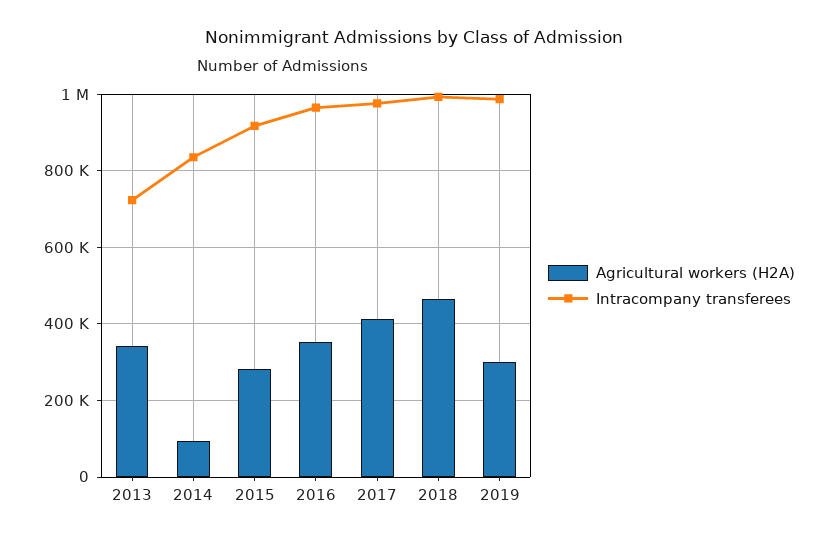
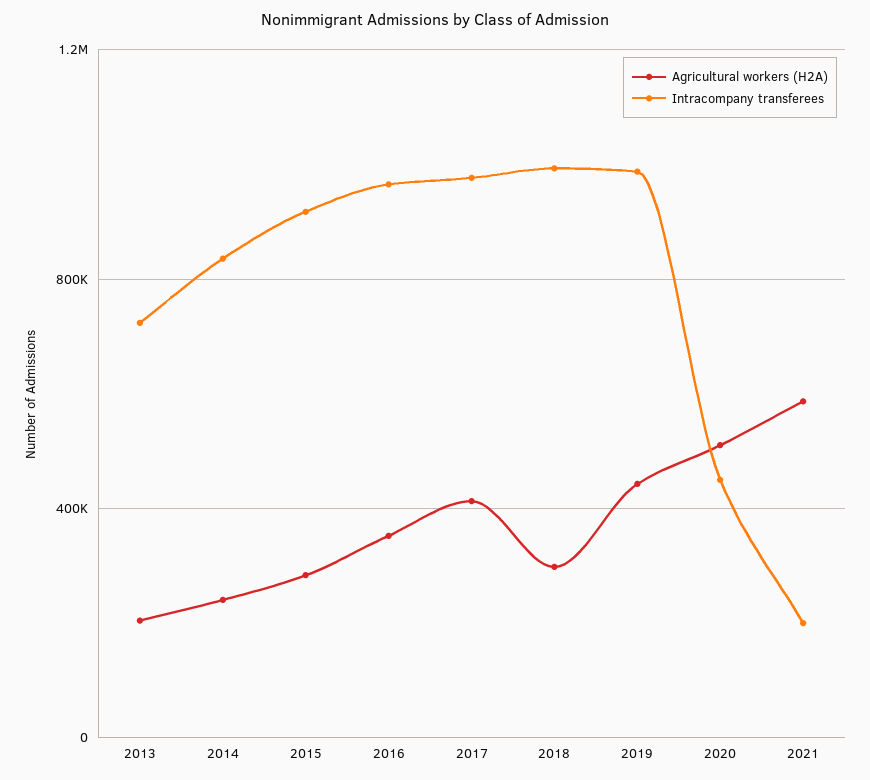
Agricultural workers (H2A), 2013: 340000 -> 200000
Agricultural workers (H2A), 2014: 100000 -> 250000
Agricultural workers (H2A), 2018: 460000 -> 300000
Agricultural workers (H2A), 2019: 300000 -> 450000
Agricultural workers (H2A), 2020: none -> 500000
Intracompany transferees, 2020: none -> 450000
Agricultural workers (H2A), 2021: none -> 600000
Intracompany transferees, 2021: none -> 200000

